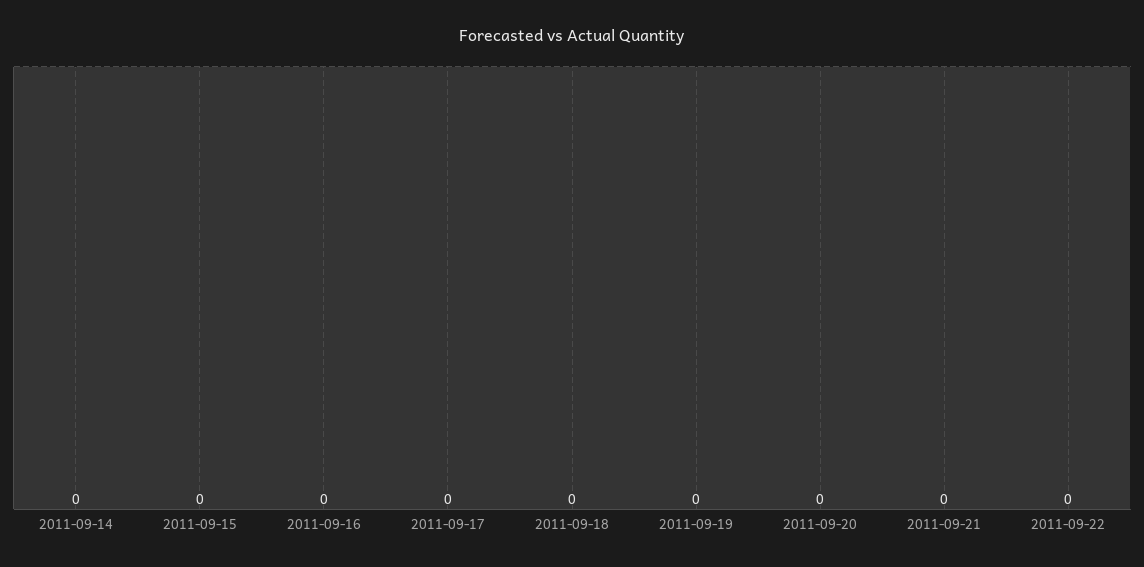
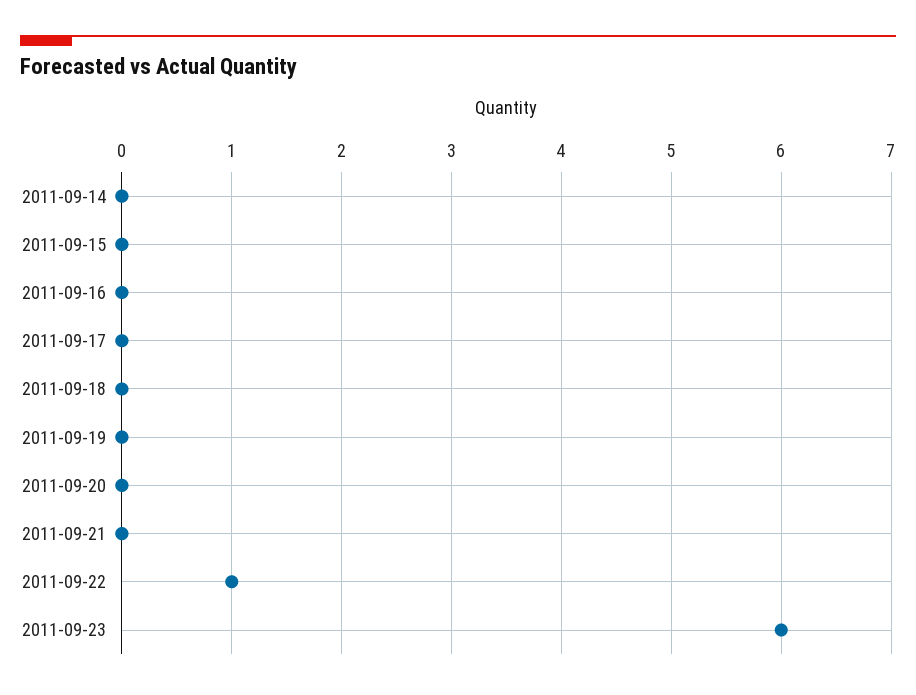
2011-09-22: 0 -> 1
2011-09-23: none -> 6

